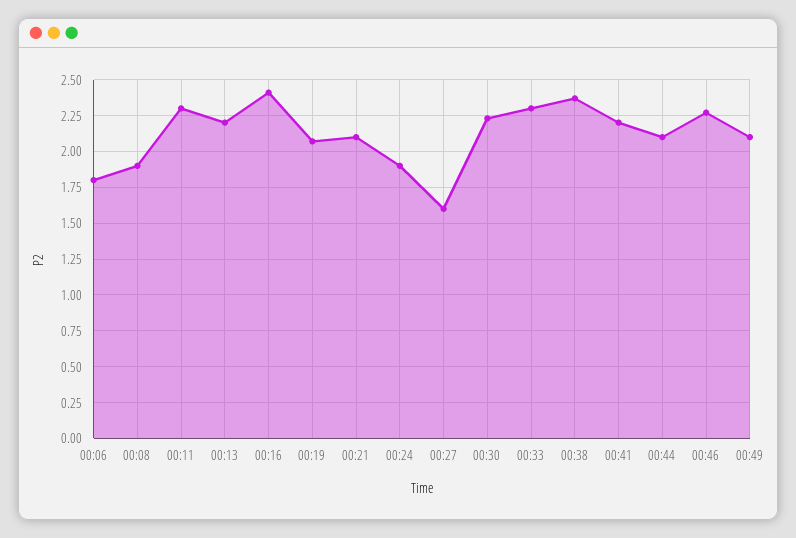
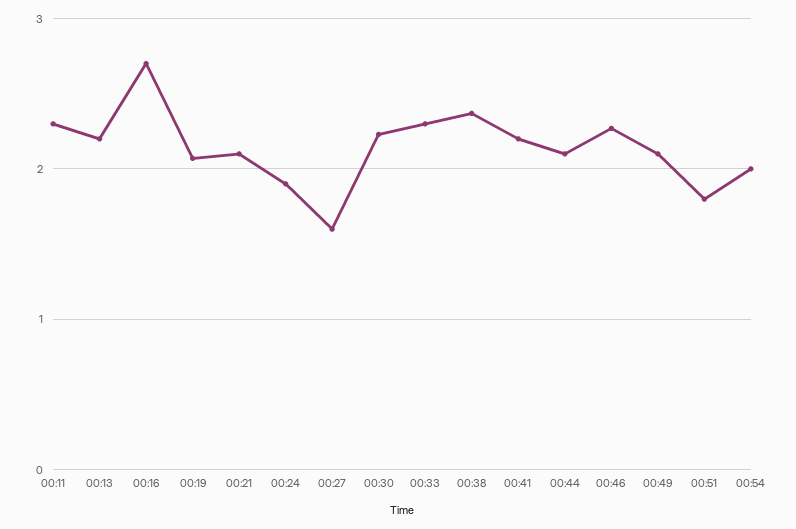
00:06: 1.8 -> none
00:08: 1.9 -> none
00:16: 2.4 -> 2.7
00:51: none -> 1.8
00:54: none -> 2

